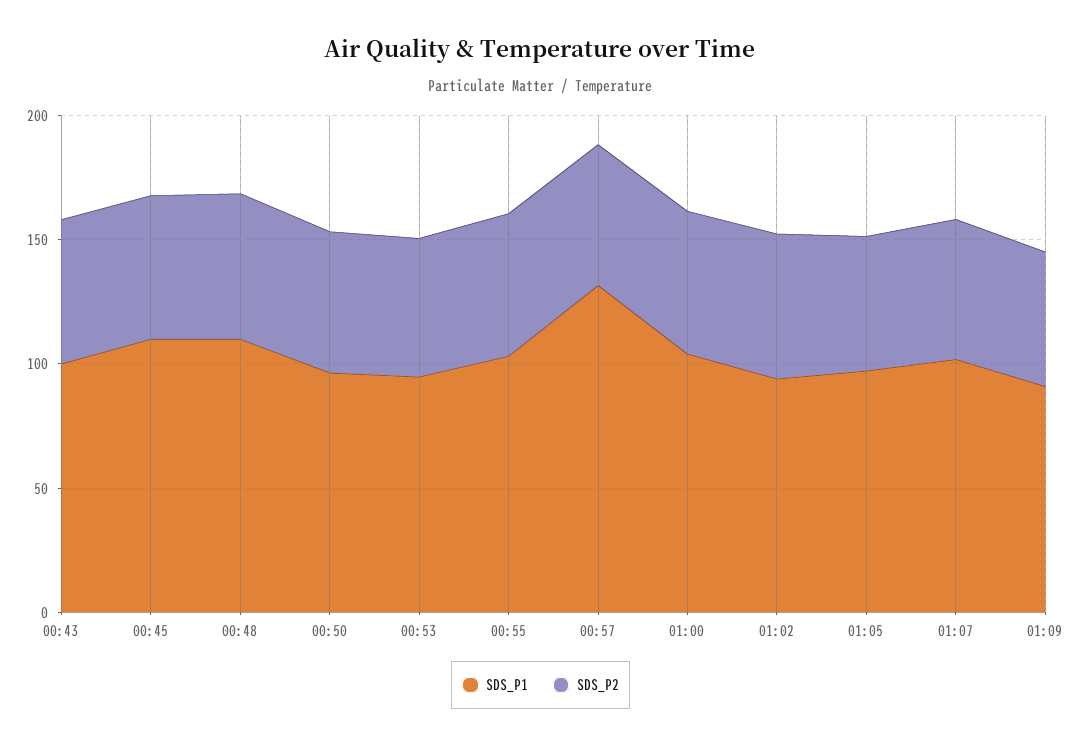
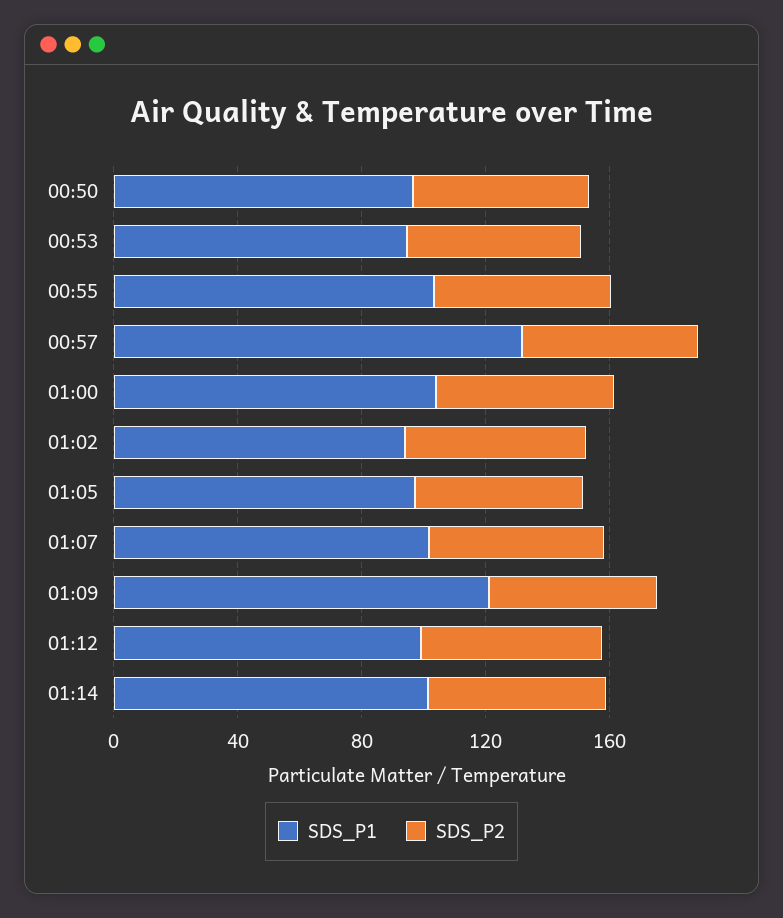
SDS_P1, 00:43: 100 -> none
SDS_P2, 00:43: 60 -> none
SDS_P1, 00:45: 110 -> none
SDS_P2, 00:45: 60 -> none
SDS_P1, 00:48: 110 -> none
SDS_P2, 00:48: 60 -> none
SDS_P1, 01:09: 90 -> 120
SDS_P1, 01:12: none -> 100
SDS_P2, 01:12: none -> 60
SDS_P1, 01:14: none -> 100
SDS_P2, 01:14: none -> 60

